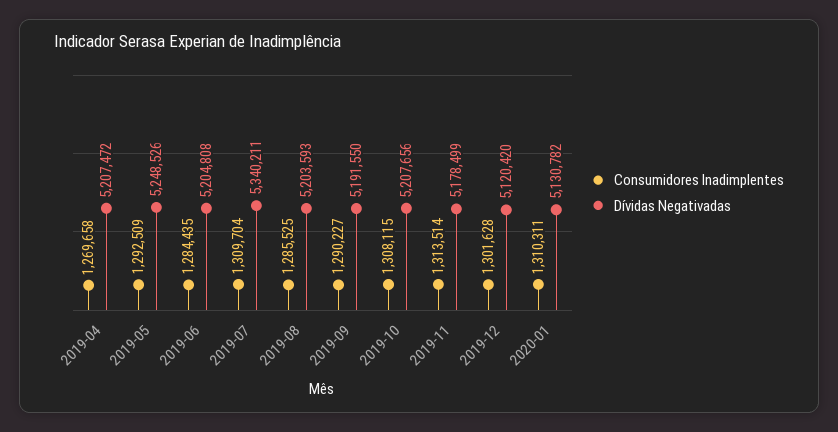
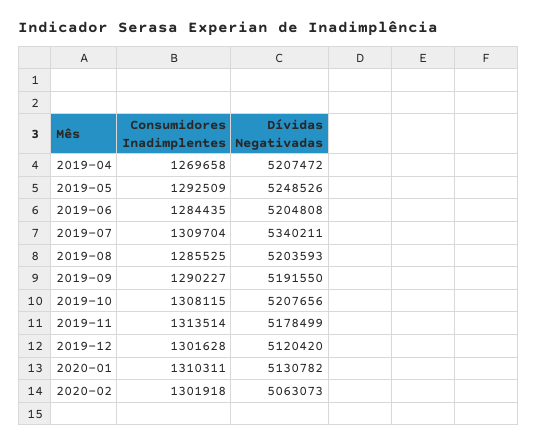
Consumidores Inadimplentes, 2020-02: none -> 1301918
Dívidas Negativadas, 2020-02: none -> 5063073

